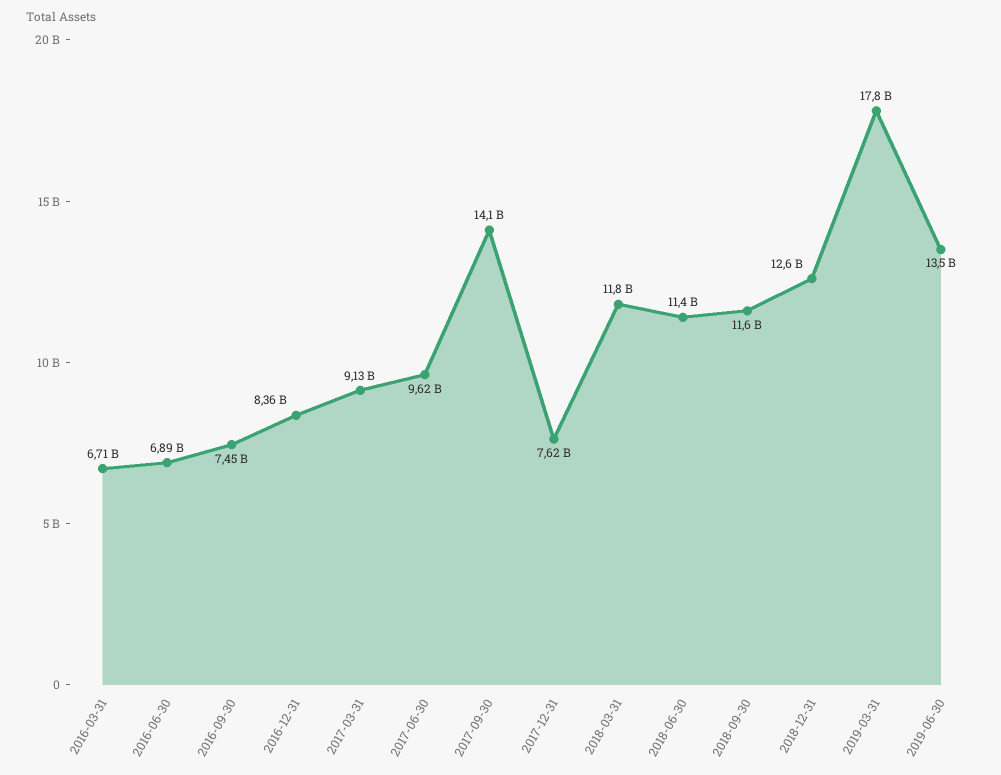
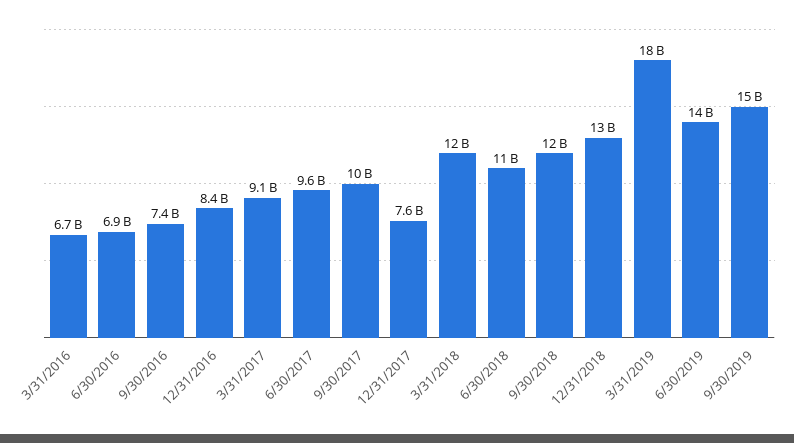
2017-09-30: 14100000000 -> 10000000000
9/30/2019: none -> 15000000000

